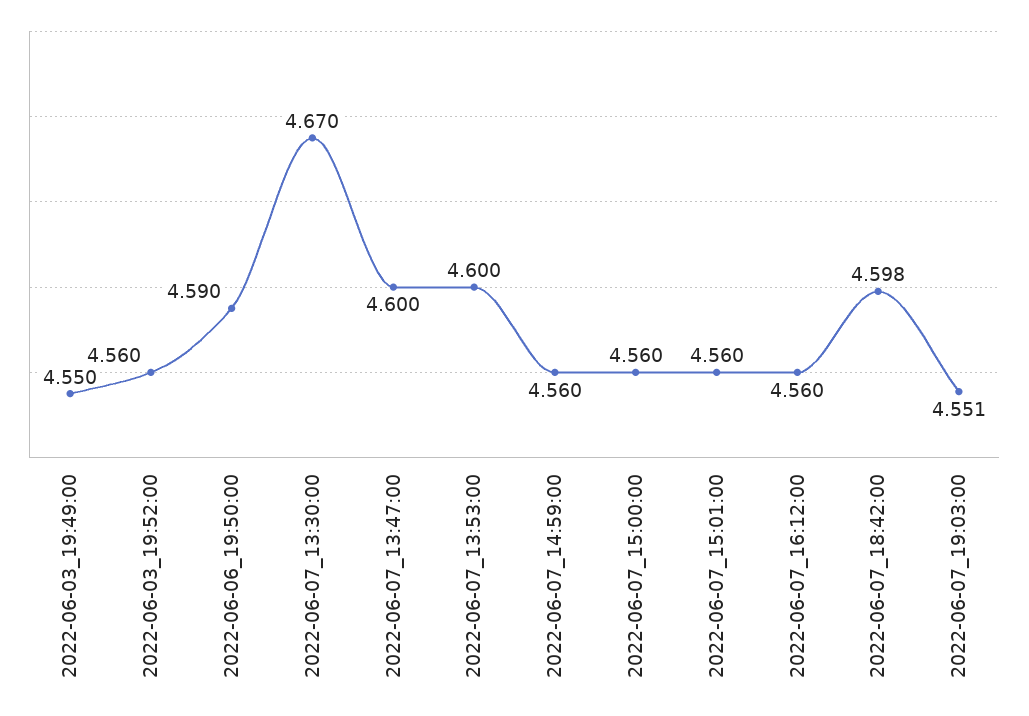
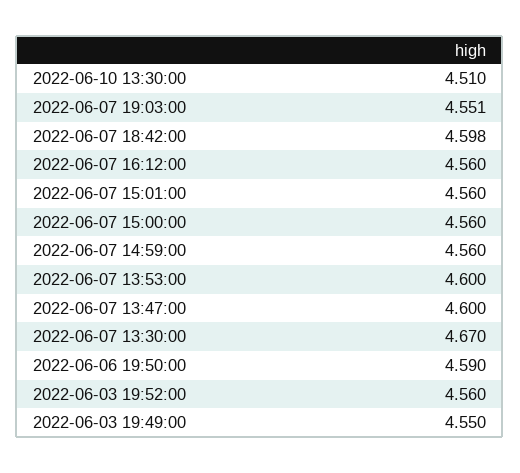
2022-06-10 13:30:00: none -> 4.51

